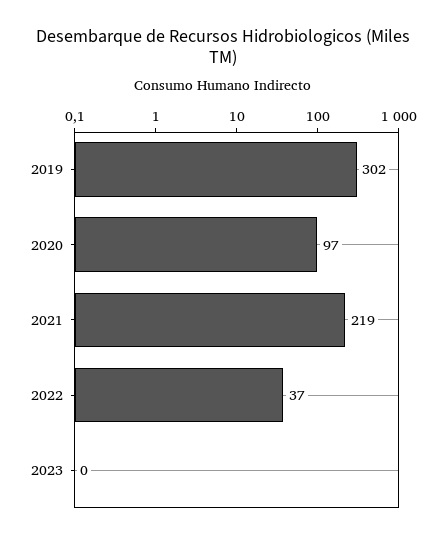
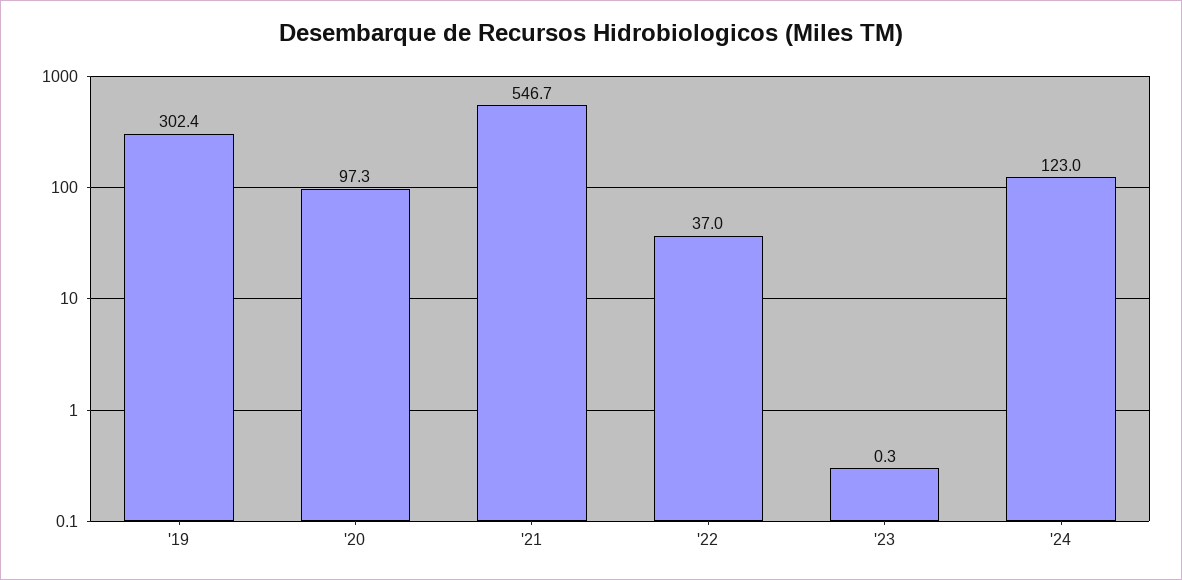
2021: 219 -> 546.7
'24: none -> 123

